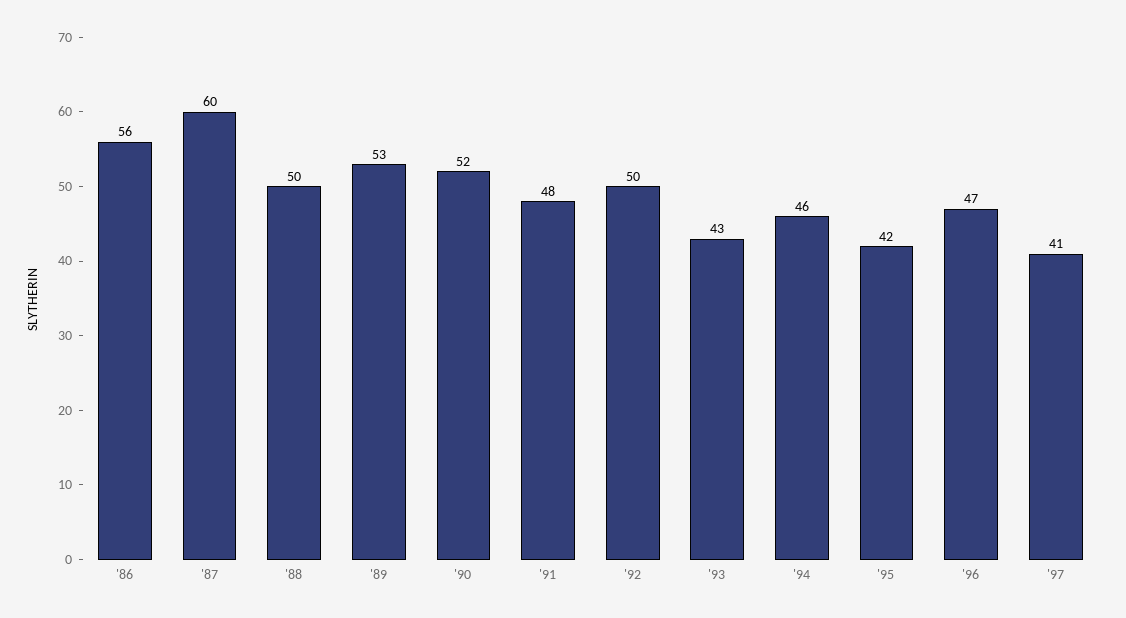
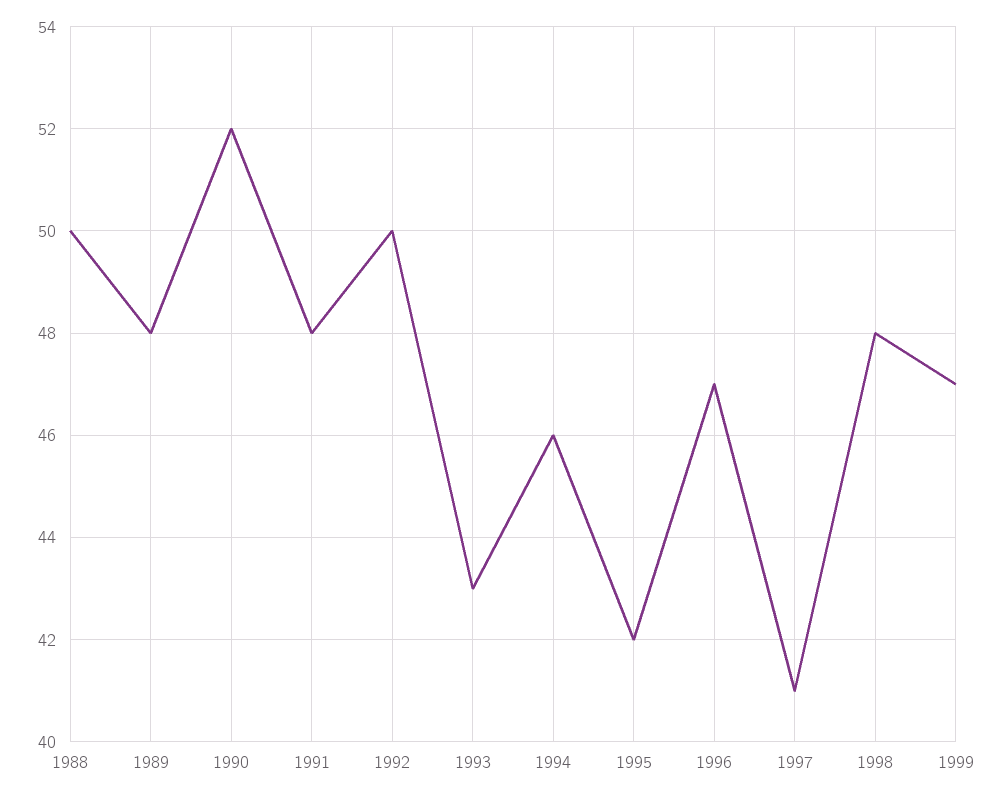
'86: 56 -> none
'87: 60 -> none
'89: 53 -> 48
1998: none -> 48
1999: none -> 47

